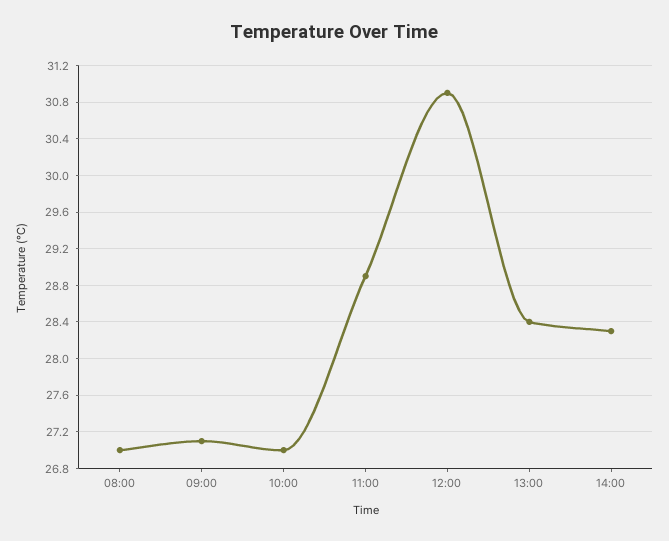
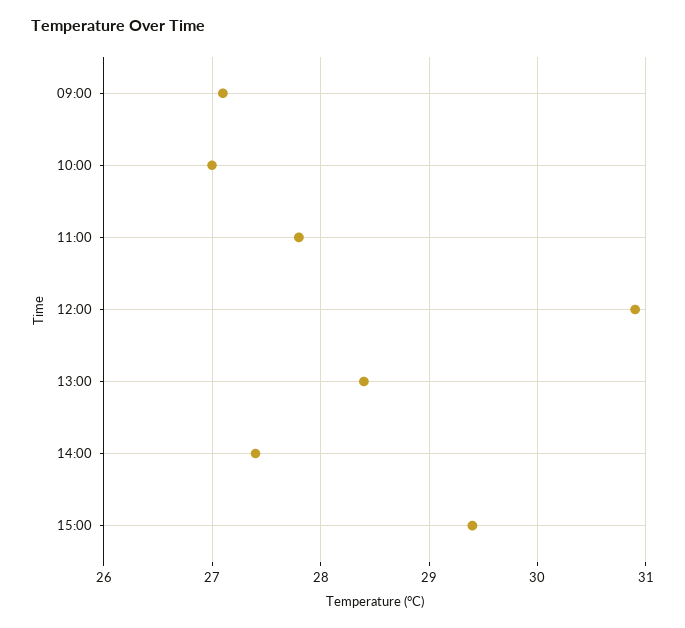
08:00: 27 -> none
11:00: 28.9 -> 27.8
14:00: 28.3 -> 27.4
15:00: none -> 29.4

